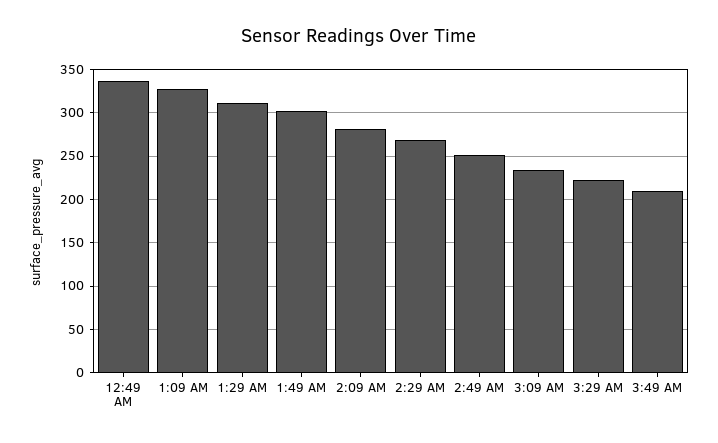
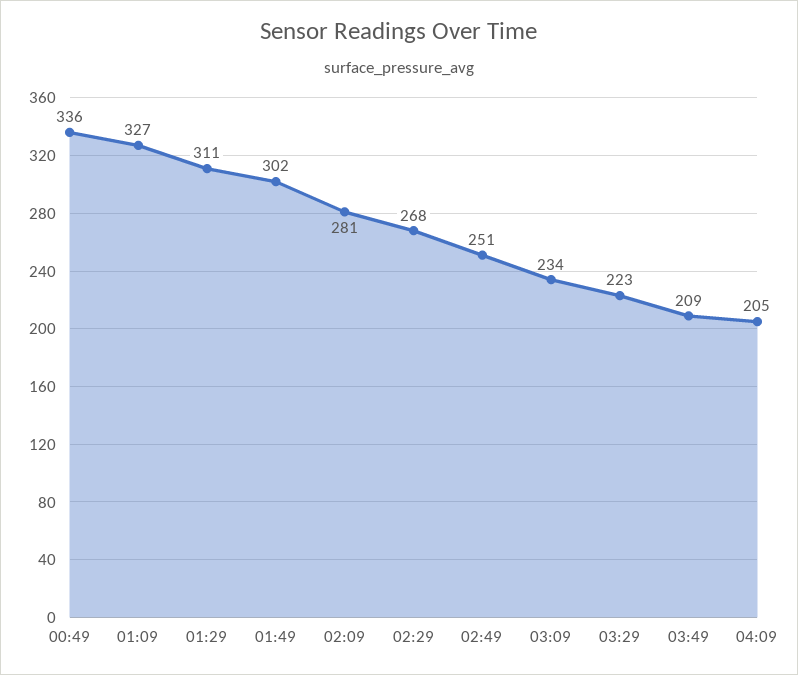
04:09: none -> 205

